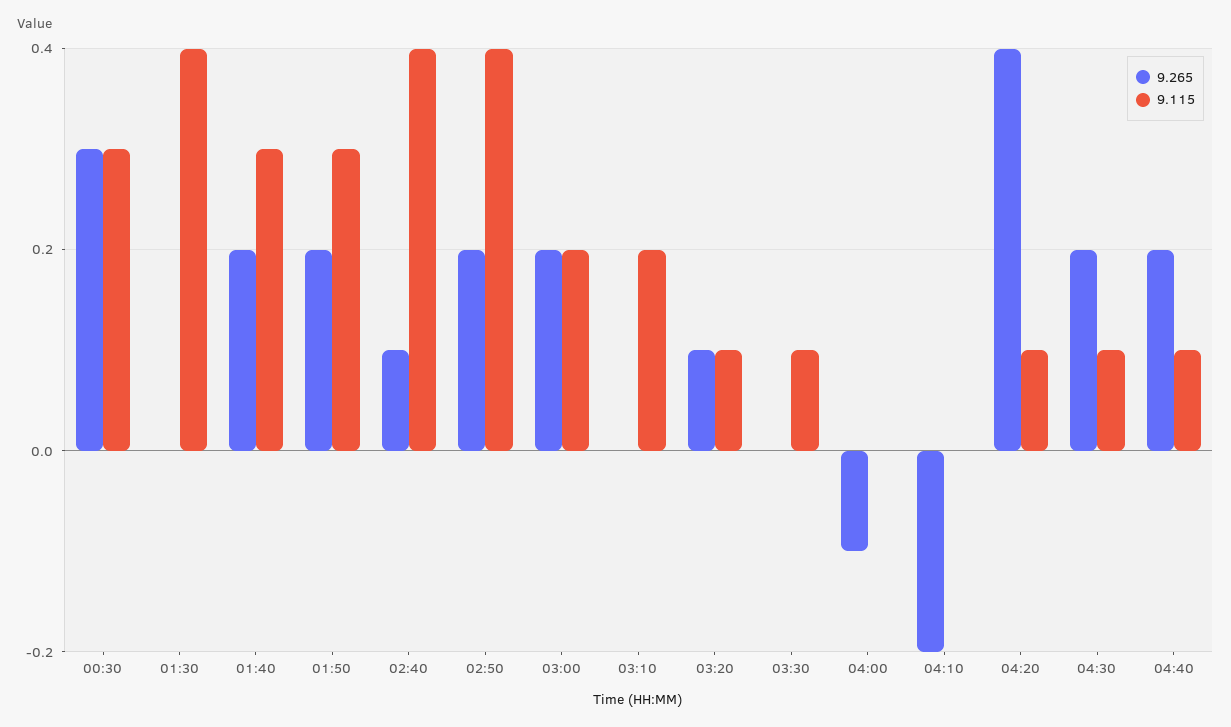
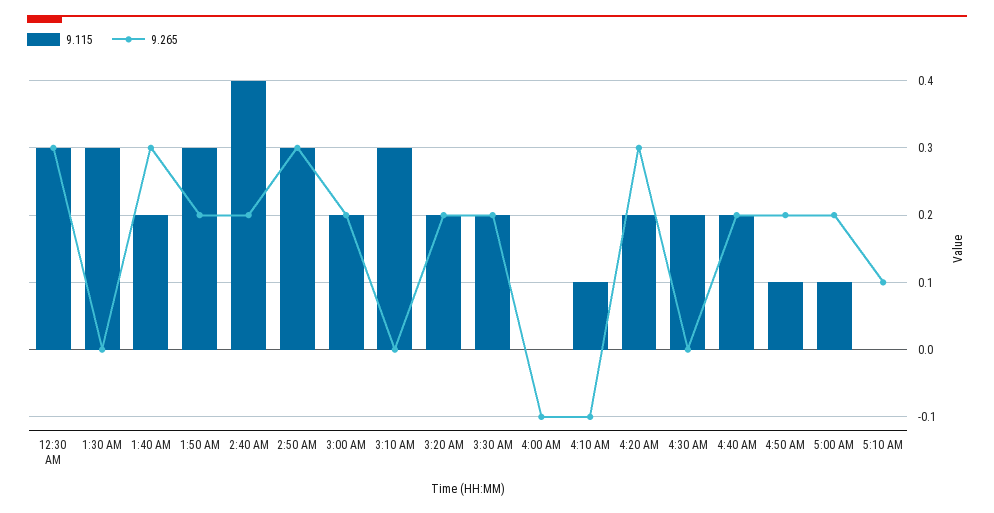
9.115, 01:30: 0.4 -> 0.3
9.265, 01:40: 0.2 -> 0.3
9.115, 01:40: 0.3 -> 0.2
9.265, 02:40: 0.1 -> 0.2
9.265, 02:50: 0.2 -> 0.3
9.115, 02:50: 0.4 -> 0.3
9.115, 03:10: 0.2 -> 0.3
9.265, 03:20: 0.1 -> 0.2
9.115, 03:20: 0.1 -> 0.2
9.265, 03:30: 0 -> 0.2
9.115, 03:30: 0.1 -> 0.2
9.265, 04:10: -0.2 -> -0.1
9.115, 04:10: 0 -> 0.1
9.265, 04:20: 0.4 -> 0.3
9.115, 04:20: 0.1 -> 0.2
9.265, 04:30: 0.2 -> 0
9.115, 04:30: 0.1 -> 0.2
9.115, 04:40: 0.1 -> 0.2
9.115, 4:50 AM: none -> 0.1
9.265, 4:50 AM: none -> 0.2
9.115, 5:00 AM: none -> 0.1
9.265, 5:00 AM: none -> 0.2
9.115, 5:10 AM: none -> 0
9.265, 5:10 AM: none -> 0.1

